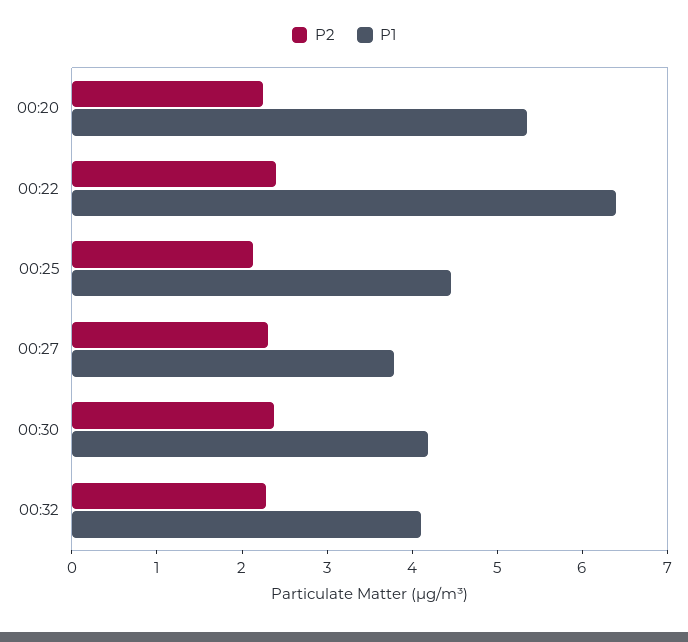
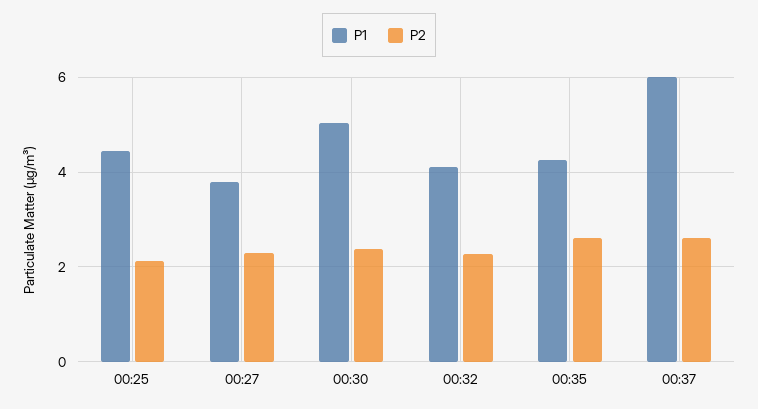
P2, 00:20: 2.2 -> none
P1, 00:20: 5.4 -> none
P2, 00:22: 2.4 -> none
P1, 00:22: 6.4 -> none
P1, 00:30: 4.2 -> 5
P1, 00:35: none -> 4.2
P2, 00:35: none -> 2.6
P1, 00:37: none -> 6
P2, 00:37: none -> 2.6

